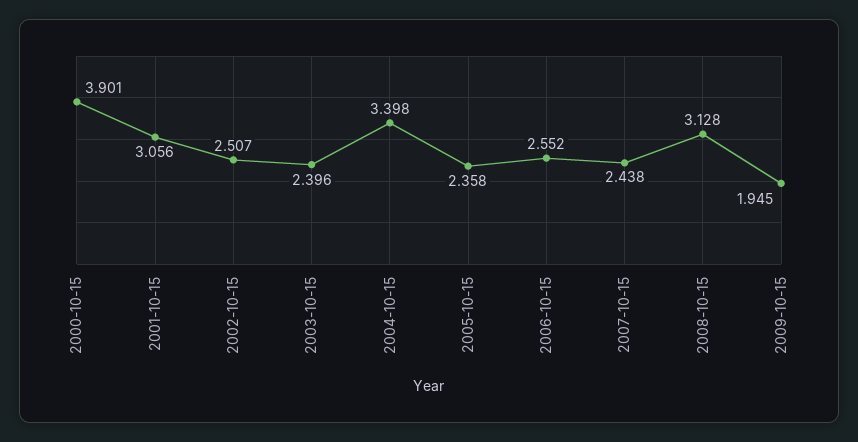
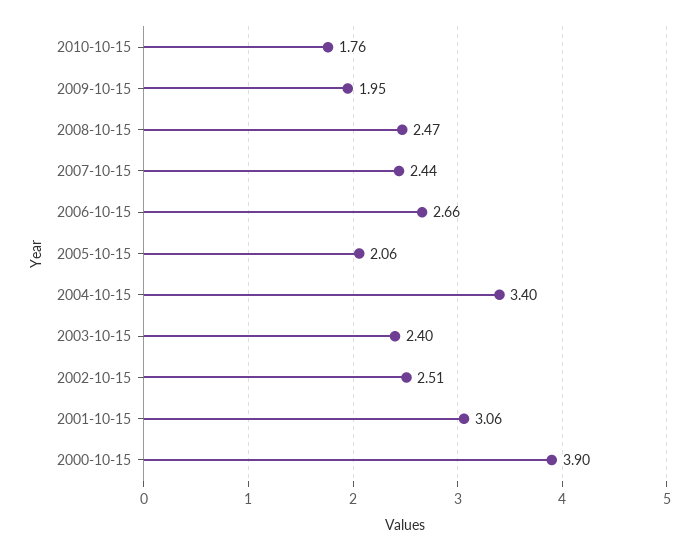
2005-10-15: 2.358 -> 2.06
2006-10-15: 2.552 -> 2.66
2008-10-15: 3.128 -> 2.47
2010-10-15: none -> 1.76

